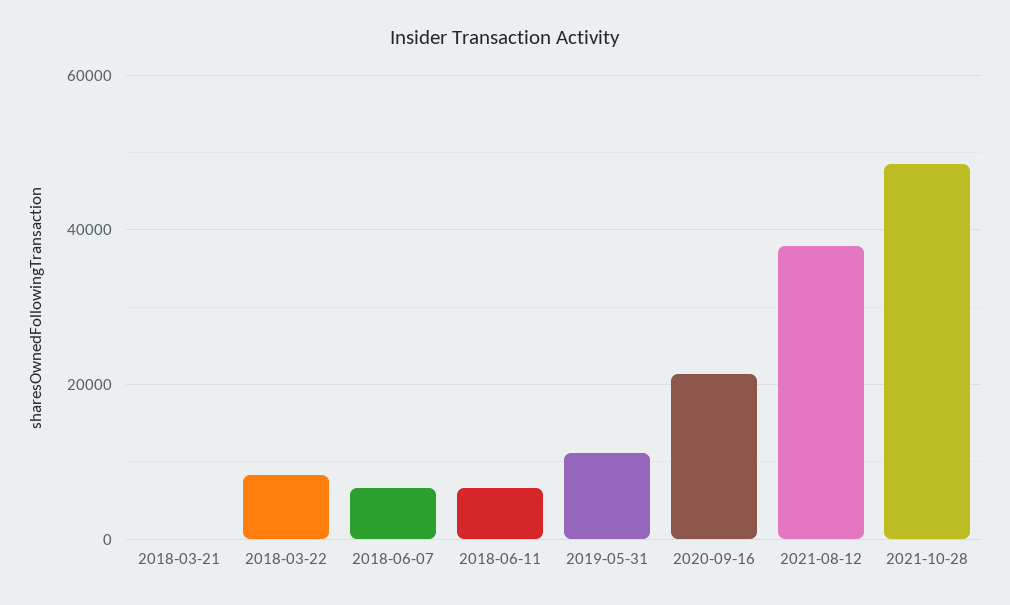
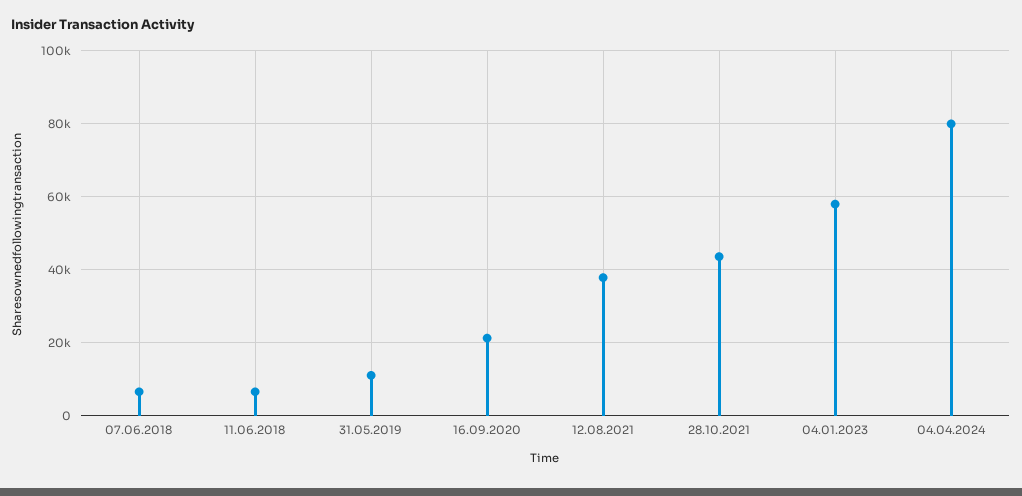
2018-03-21: 0 -> none
2018-03-22: 8000 -> none
2021-10-28: 48000 -> 44000
04.01.2023: none -> 58000
04.04.2024: none -> 80000

